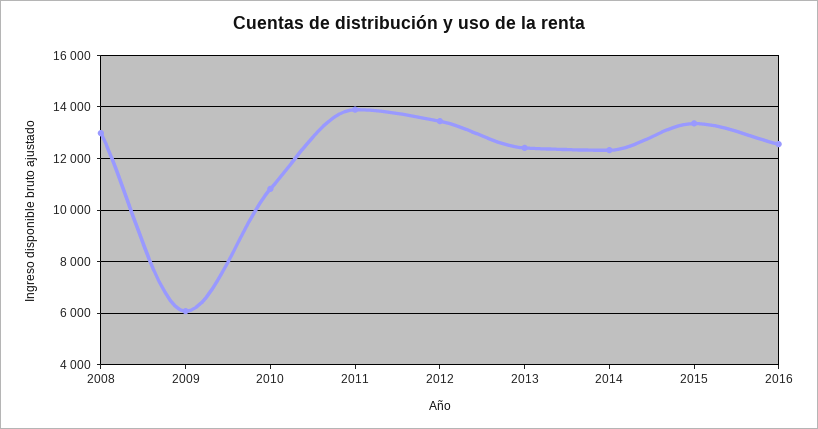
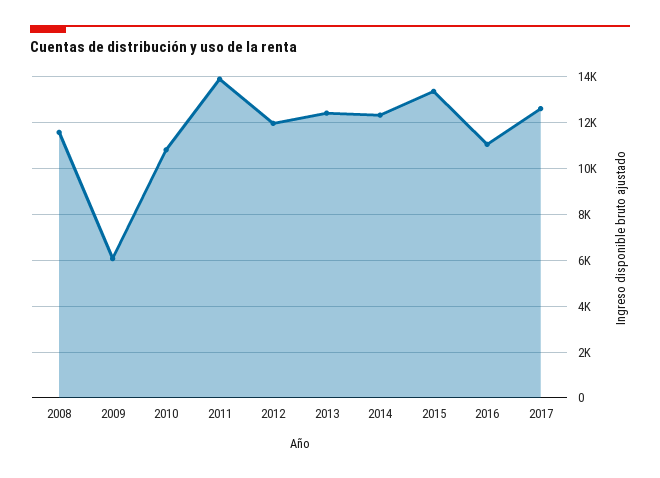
2008: 13000 -> 11500
2012: 13500 -> 12000
2016: 12500 -> 11000
2017: none -> 12500

